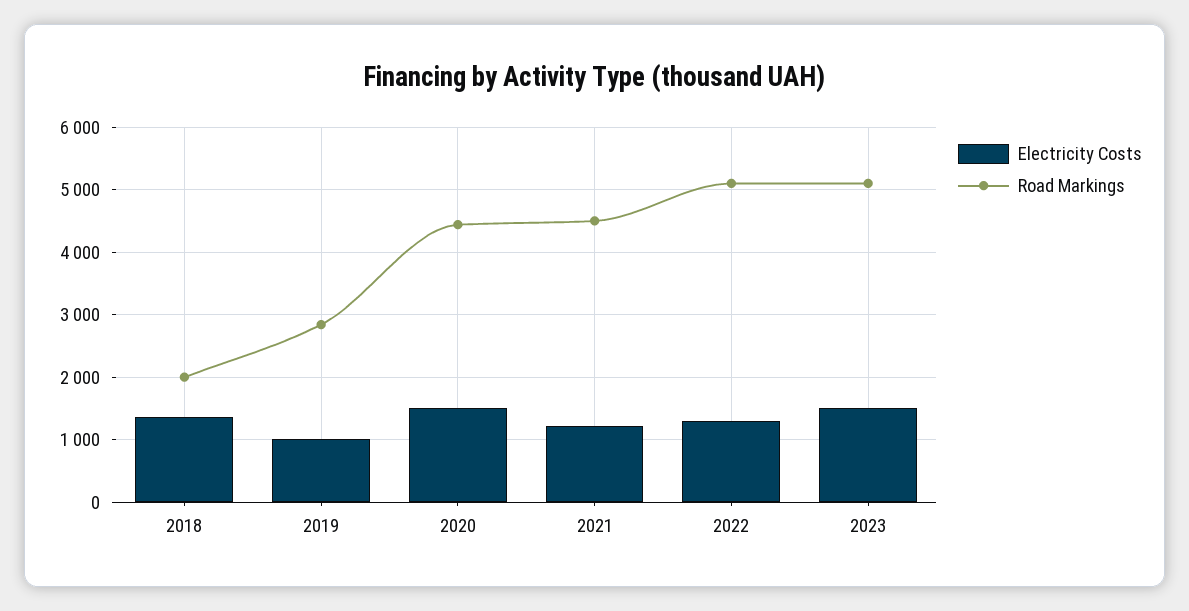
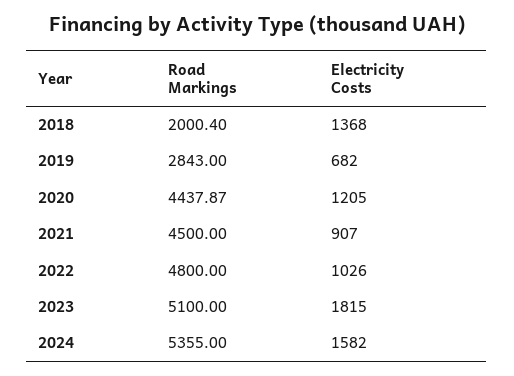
Electricity Costs, 2019: 1000 -> 682
Electricity Costs, 2020: 1500 -> 1205
Electricity Costs, 2021: 1200 -> 907
Electricity Costs, 2022: 1300 -> 1026
Road Markings, 2022: 5100 -> 4800
Electricity Costs, 2023: 1500 -> 1815
Road Markings, 2024: none -> 5355
Electricity Costs, 2024: none -> 1582

